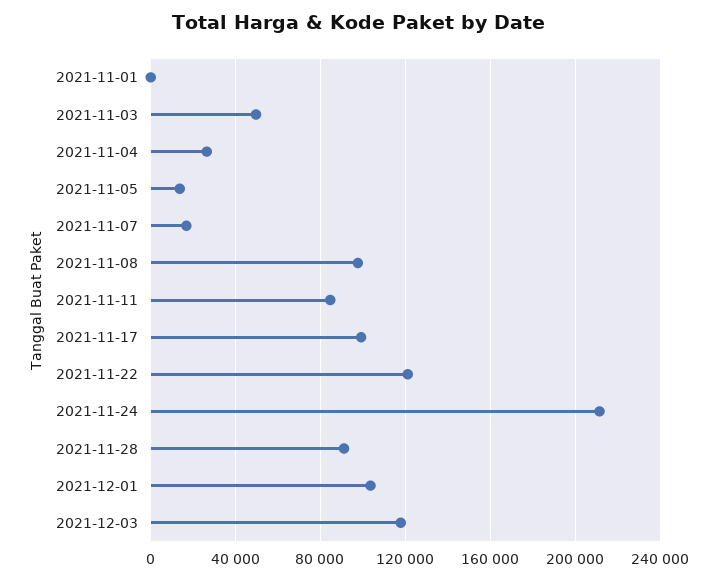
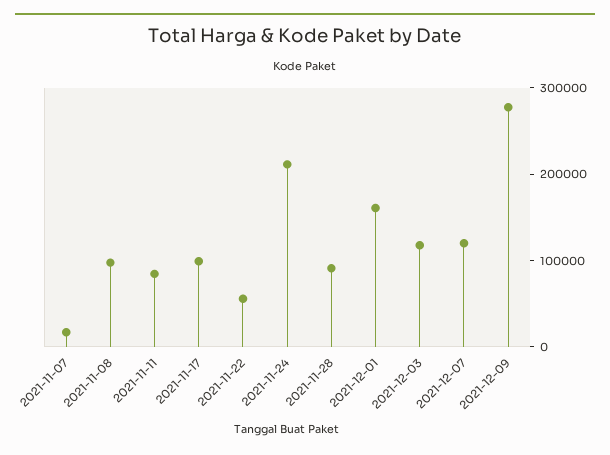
2021-11-01: 0 -> none
2021-11-03: 50000 -> none
2021-11-04: 25000 -> none
2021-11-05: 15000 -> none
2021-11-22: 120000 -> 60000
2021-12-01: 105000 -> 160000
2021-12-07: none -> 120000
2021-12-09: none -> 280000

